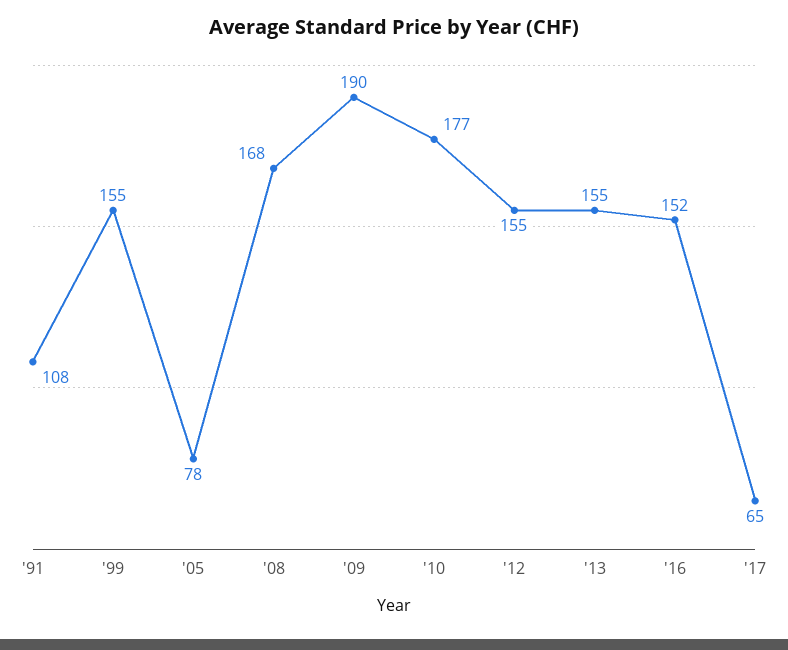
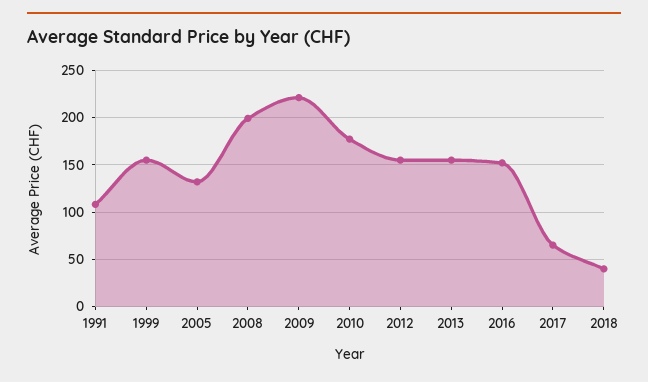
'05: 78 -> 130
'08: 168 -> 200
'09: 190 -> 220
2018: none -> 40

